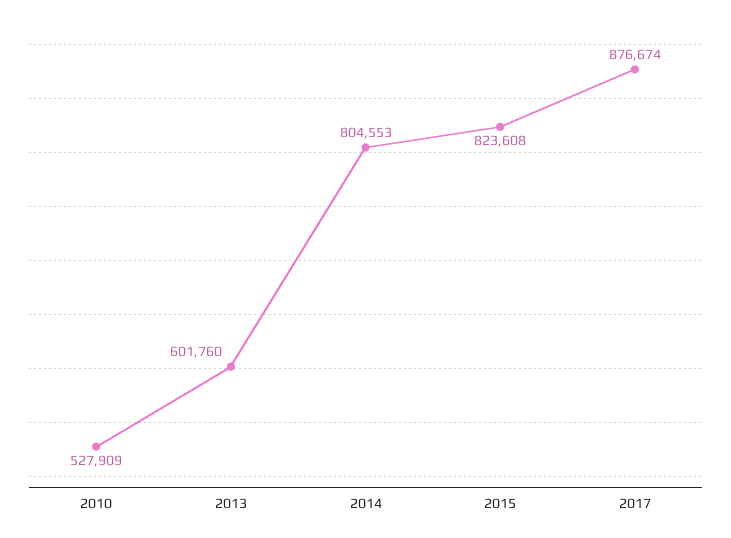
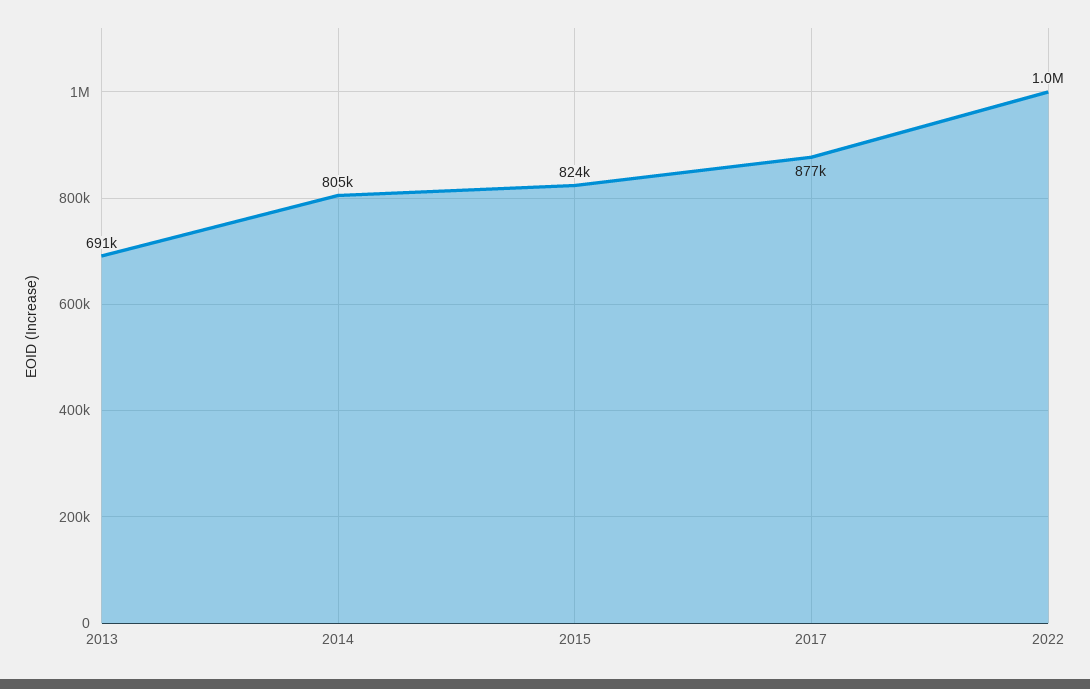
2010: 527909 -> none
2013: 601760 -> 691000
2022: none -> 1000000

